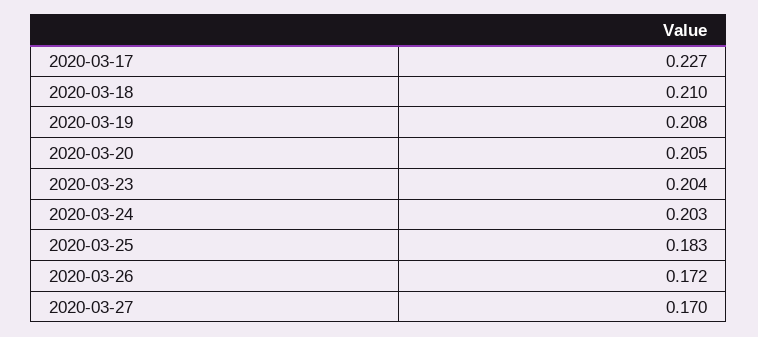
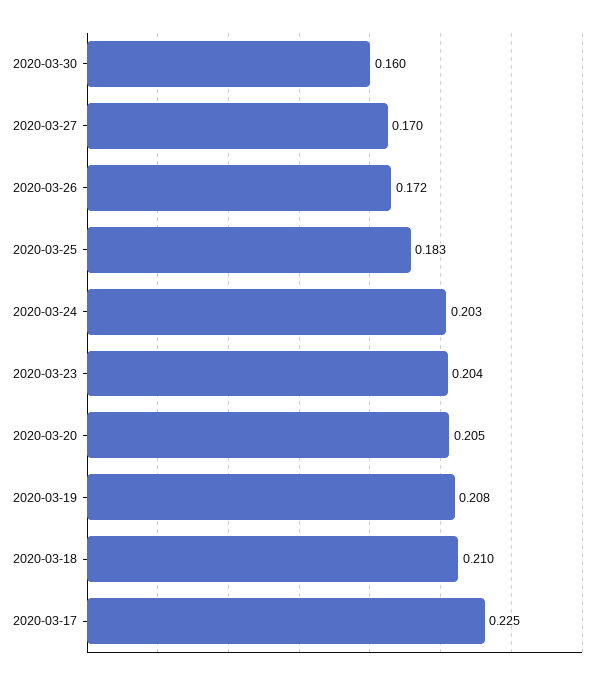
2020-03-17: 0.227 -> 0.225
2020-03-30: none -> 0.16

